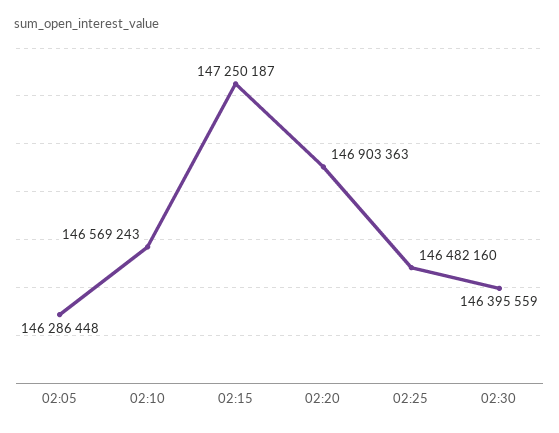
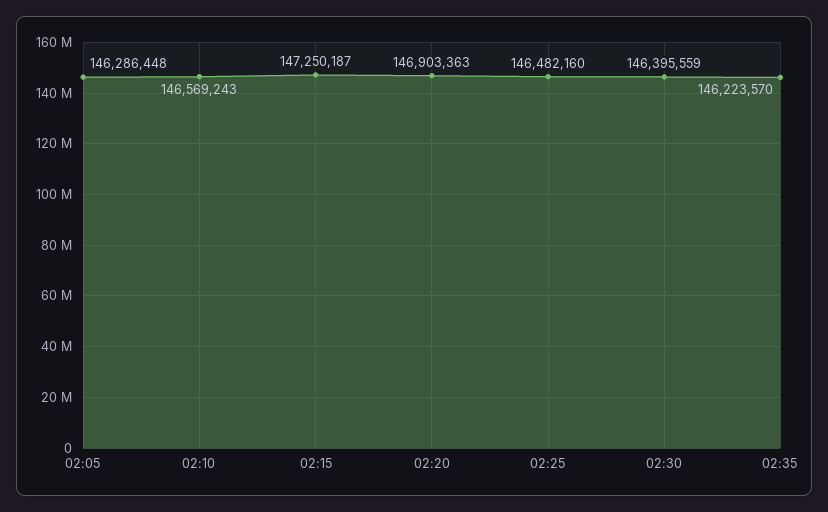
02:35: none -> 146223570

